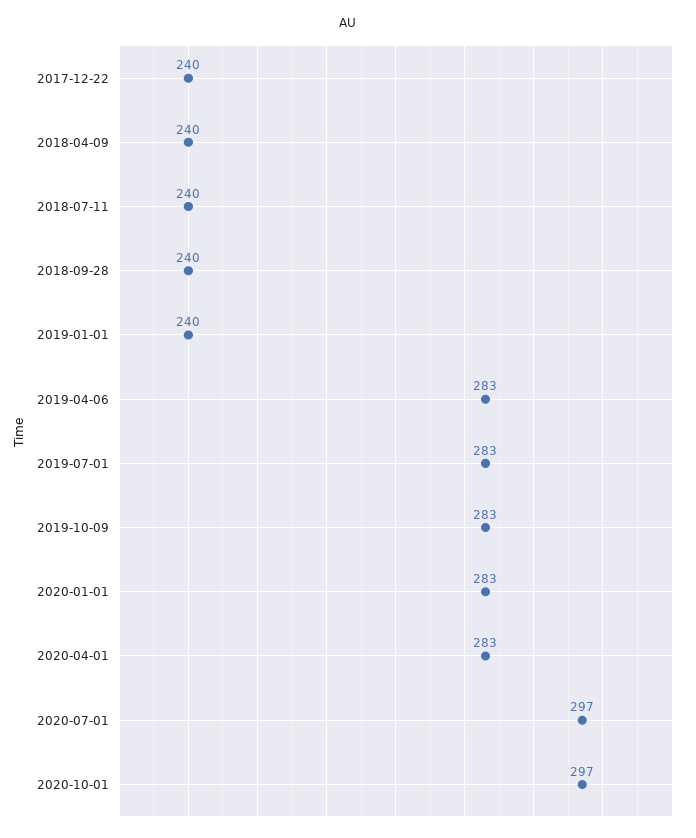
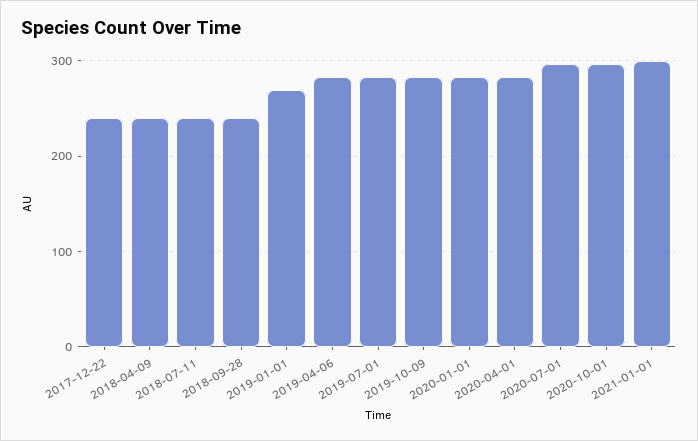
2019-01-01: 240 -> 270
2021-01-01: none -> 300

